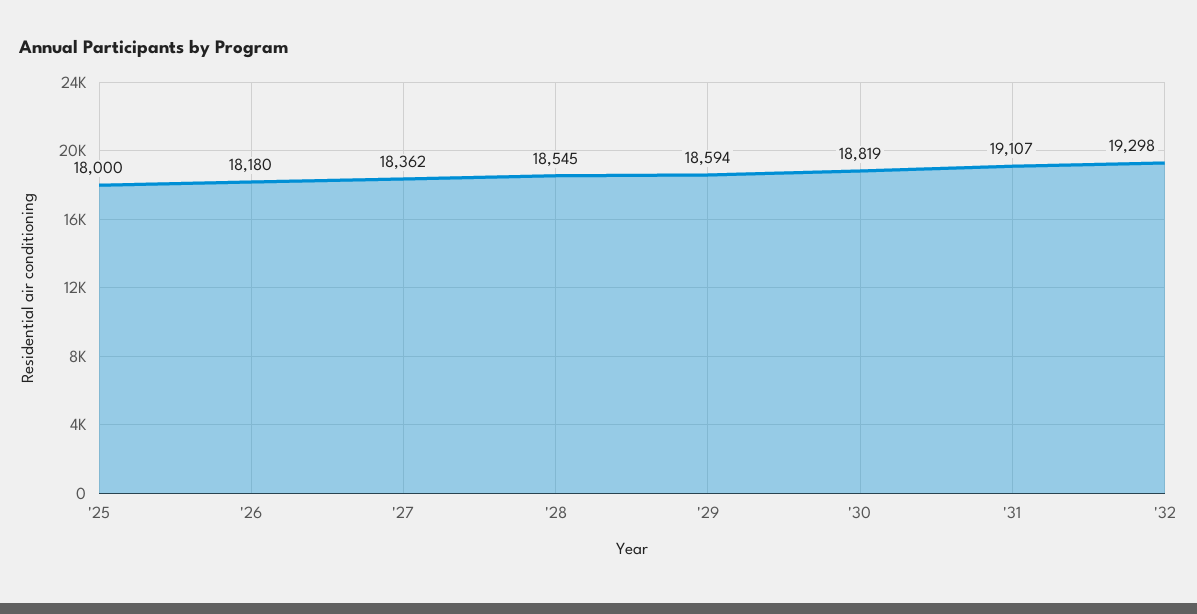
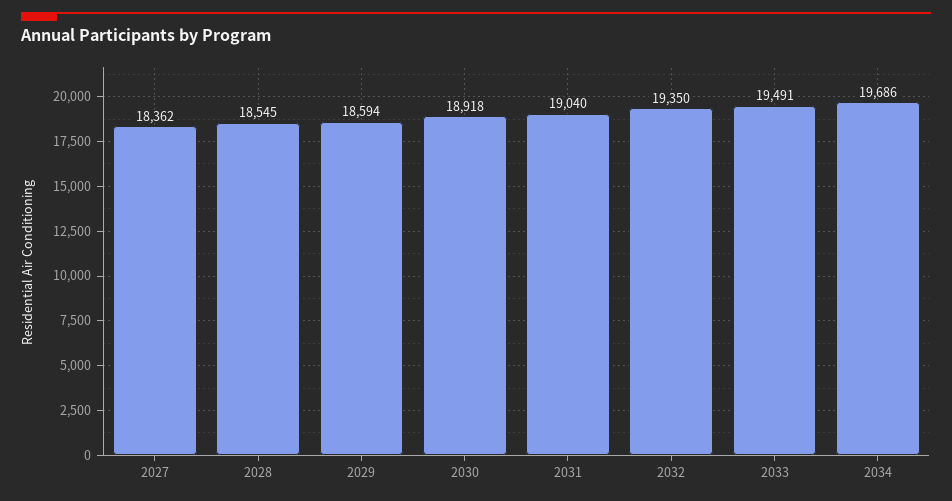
'25: 18000 -> none
'26: 18180 -> none
'30: 18819 -> 18918
'31: 19107 -> 19040
'32: 19298 -> 19350
2033: none -> 19491
2034: none -> 19686

